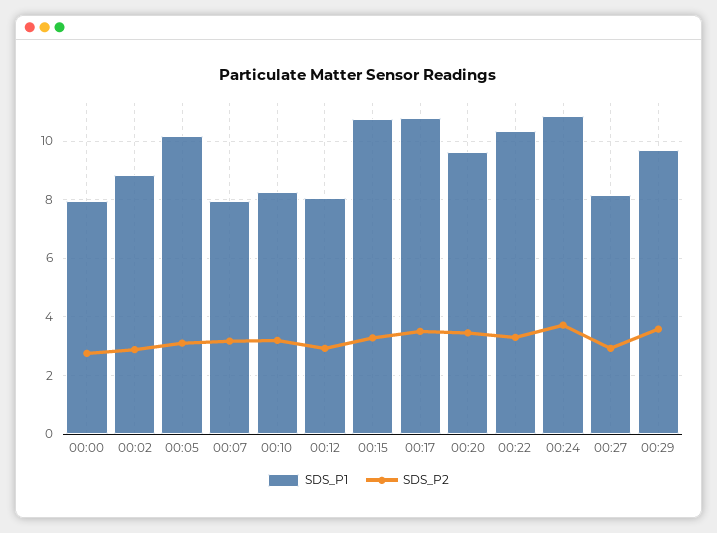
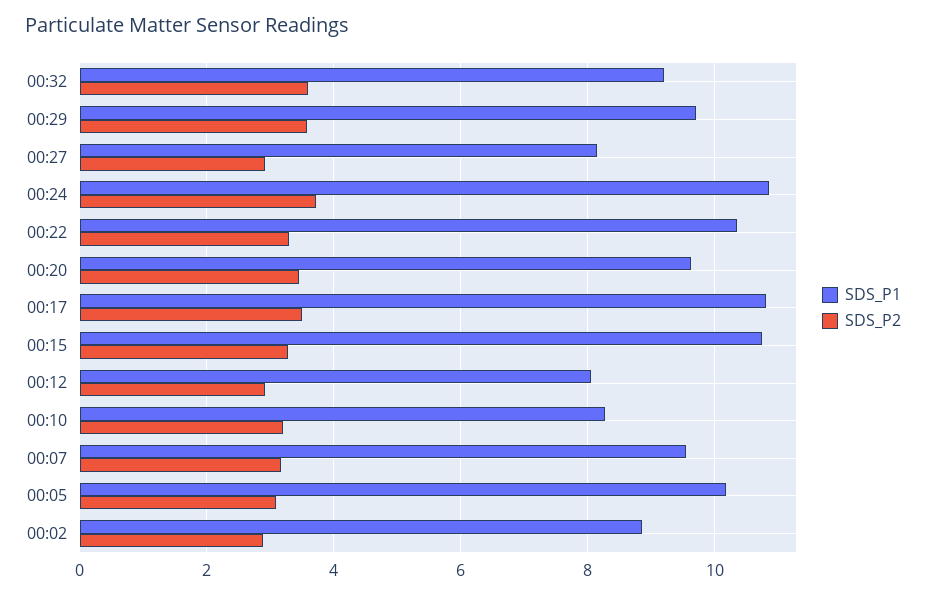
SDS_P1, 00:00: 8 -> none
SDS_P2, 00:00: 2.75 -> none
SDS_P1, 00:07: 8 -> 9.6
SDS_P1, 00:32: none -> 9.2
SDS_P2, 00:32: none -> 3.6

